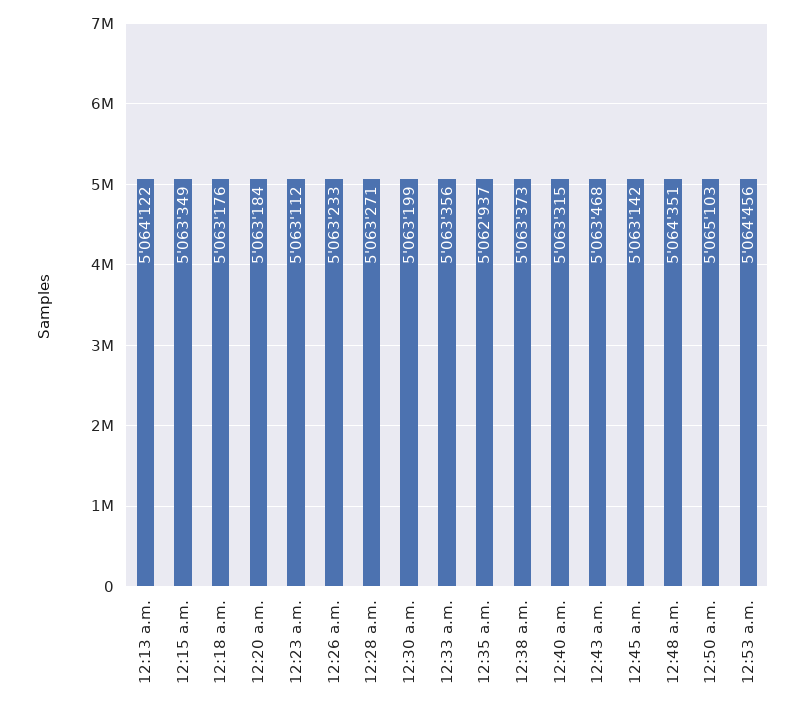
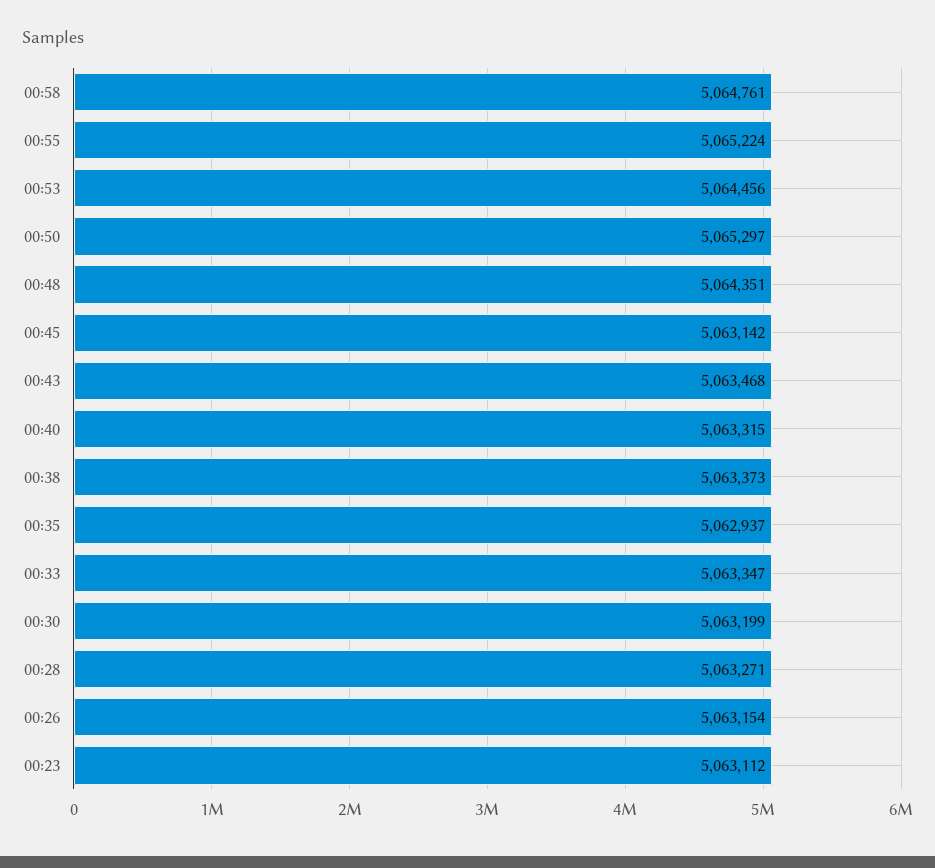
12:13 a.m.: 5064122 -> none
12:15 a.m.: 5063349 -> none
12:18 a.m.: 5063176 -> none
12:20 a.m.: 5063184 -> none
12:26 a.m.: 5063233 -> 5063154
12:33 a.m.: 5063356 -> 5063347
12:50 a.m.: 5065103 -> 5065297
00:58: none -> 5064761
00:55: none -> 5065224

